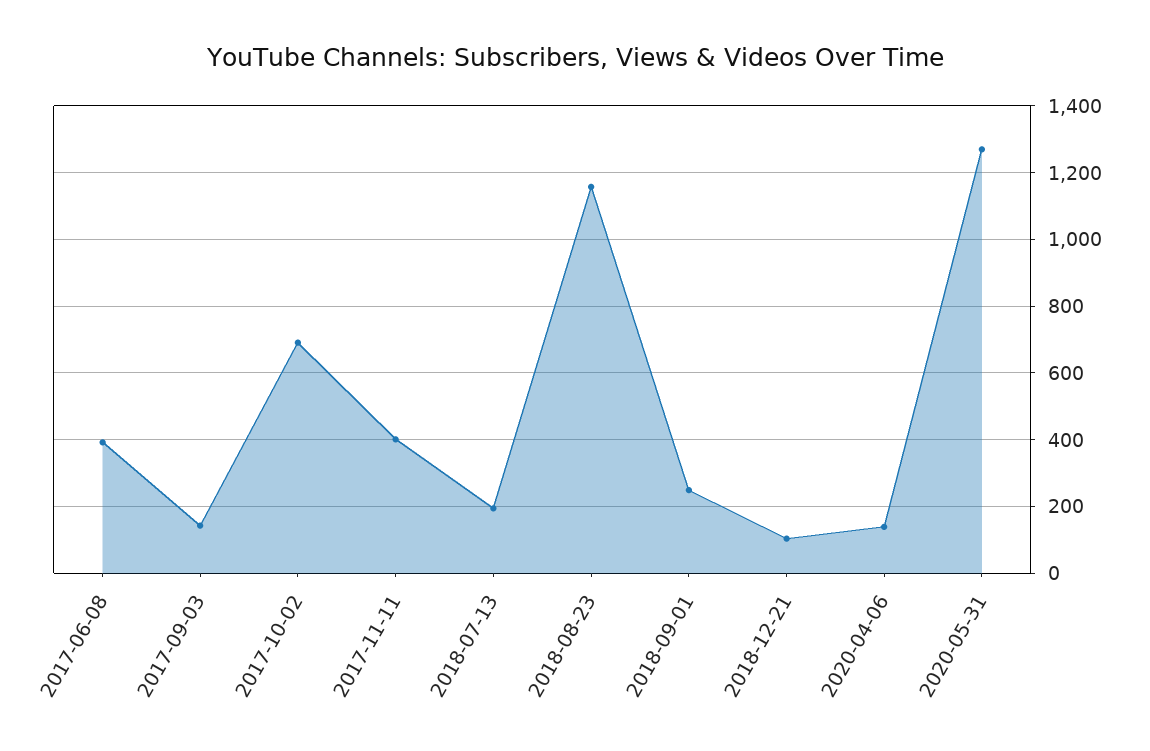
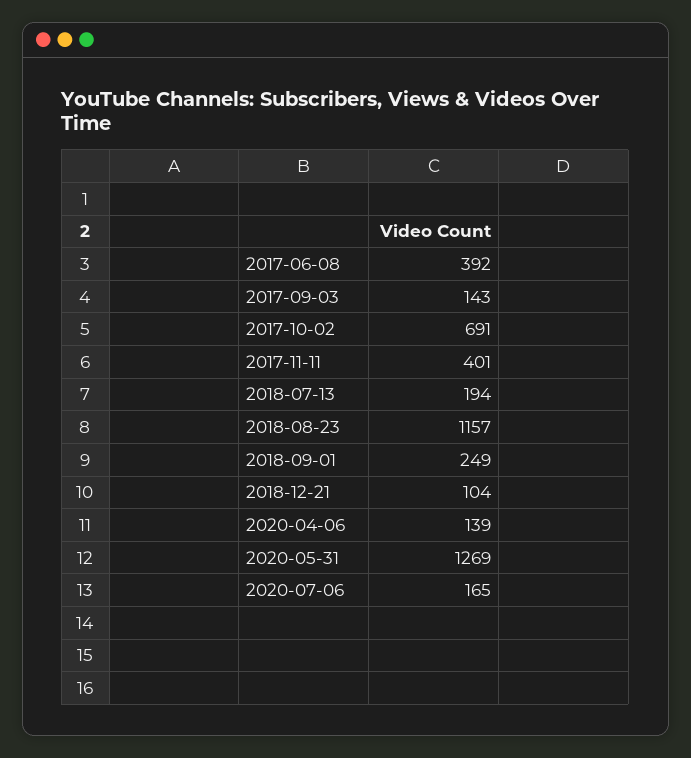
2020-07-06: none -> 165

